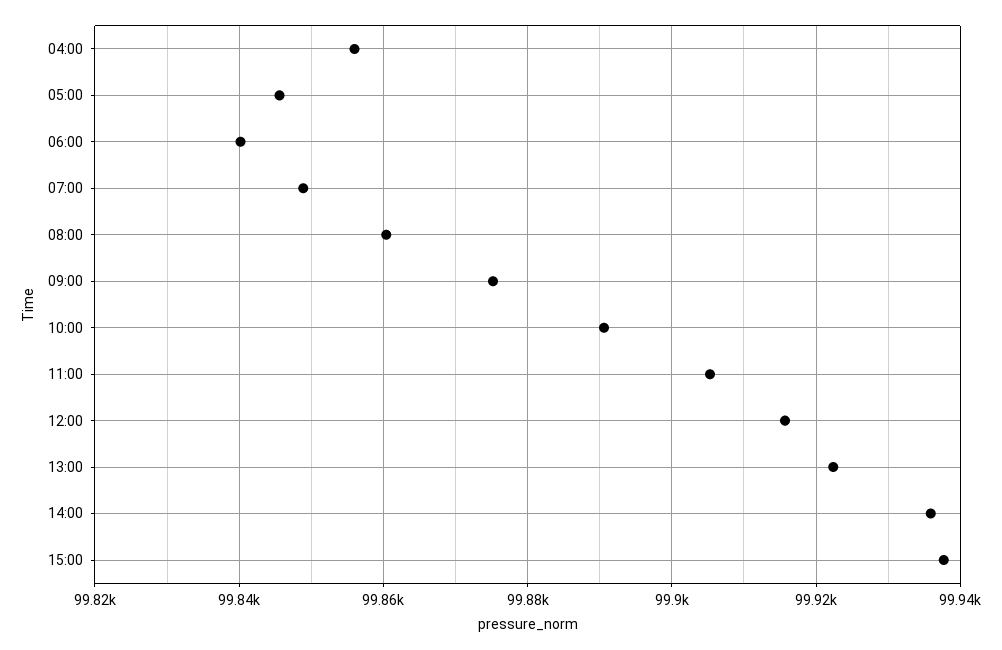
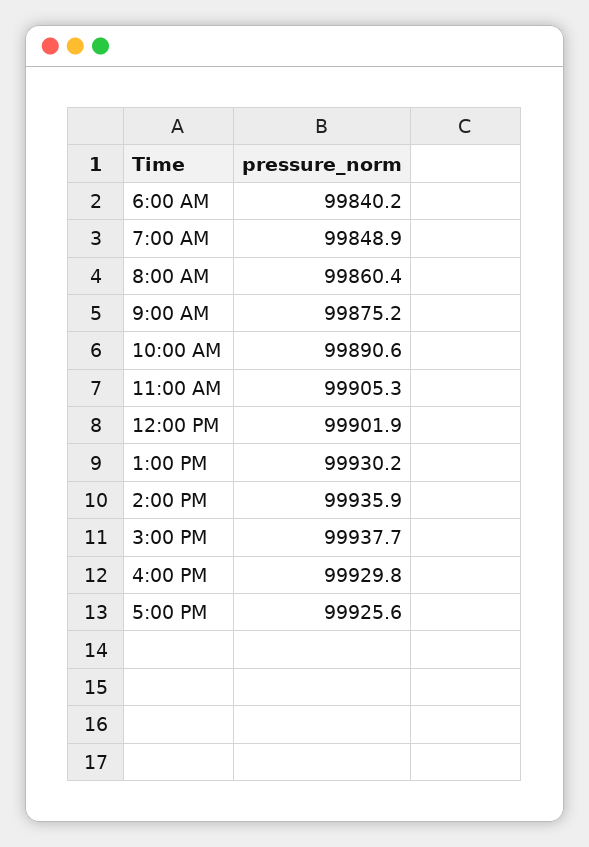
04:00: 99856 -> none
05:00: 99846 -> none
12:00: 99916 -> 99901.9
13:00: 99922 -> 99930.2
4:00 PM: none -> 99929.8
5:00 PM: none -> 99925.6

